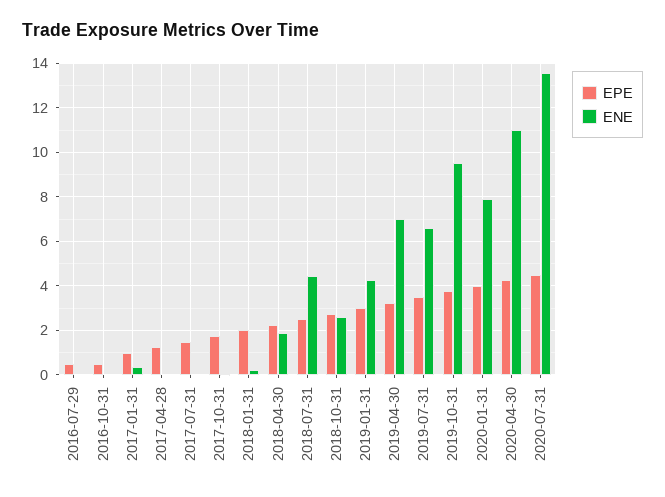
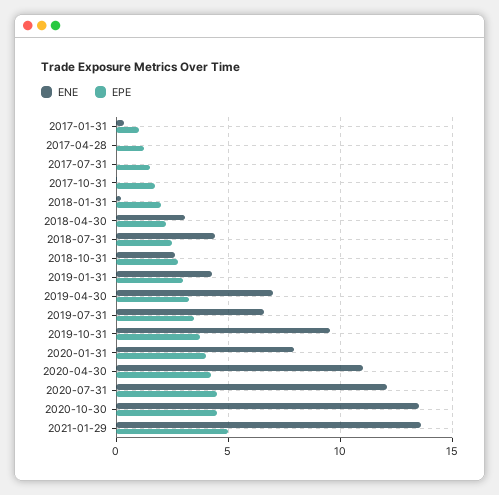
EPE, 2016-07-29: 0.5 -> none
ENE, 2016-07-29: 0 -> none
EPE, 2016-10-31: 0.5 -> none
ENE, 2016-10-31: 0 -> none
ENE, 2018-04-30: 2 -> 3
ENE, 2020-07-31: 13.5 -> 12
ENE, 2020-10-30: none -> 13.5
EPE, 2020-10-30: none -> 4.5
ENE, 2021-01-29: none -> 13.5
EPE, 2021-01-29: none -> 5

